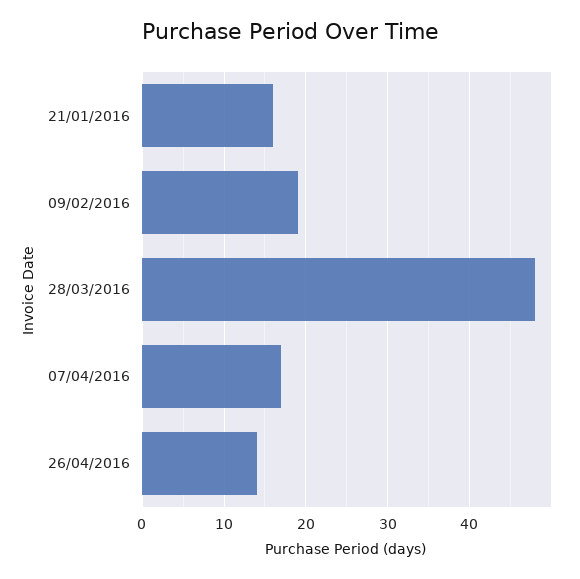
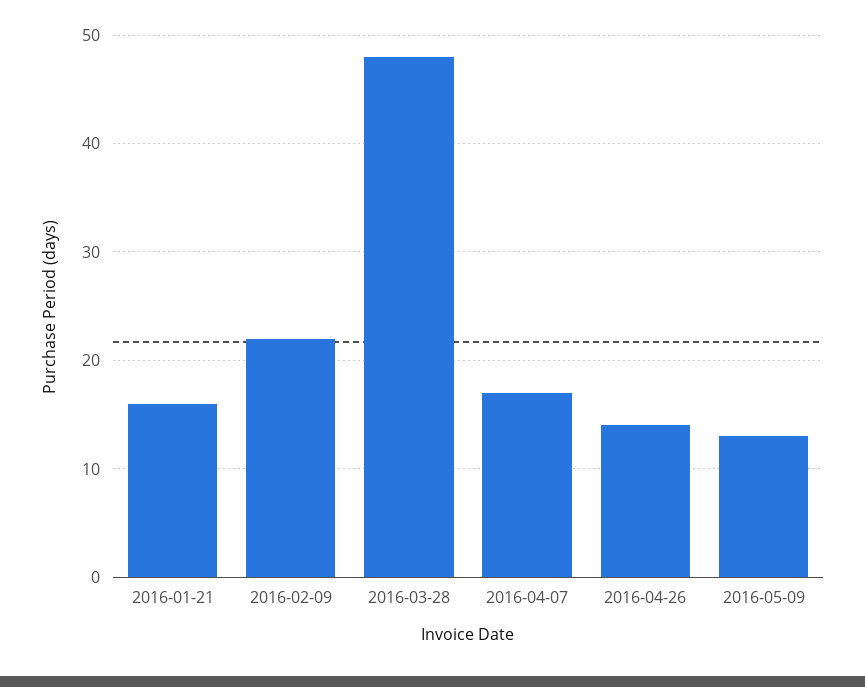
09/02/2016: 19 -> 22
2016-05-09: none -> 13

